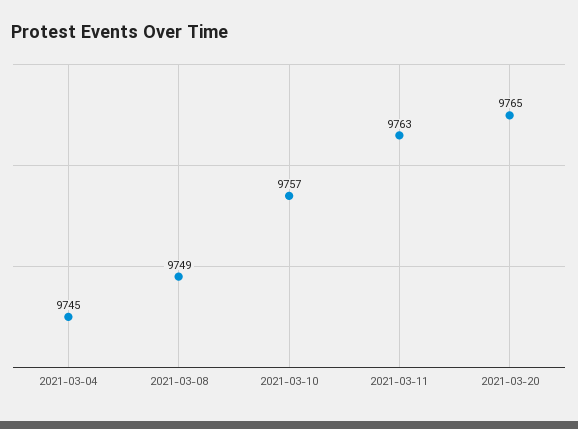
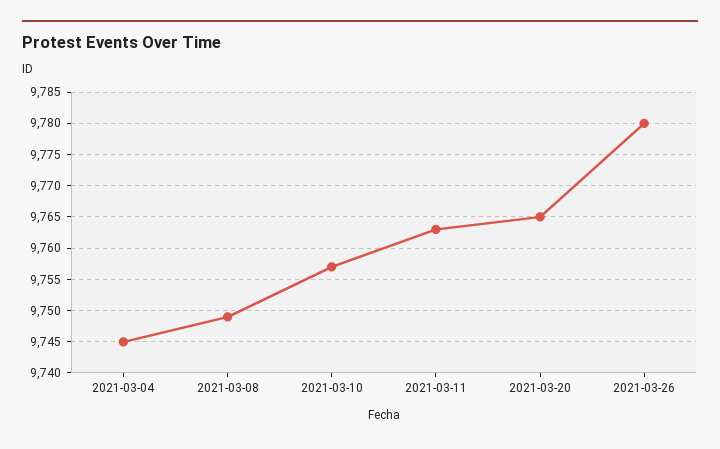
2021-03-26: none -> 9780

